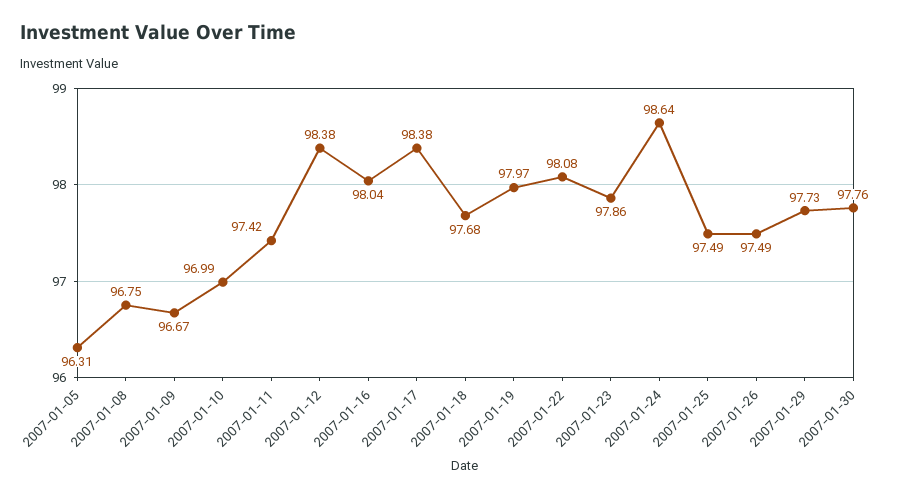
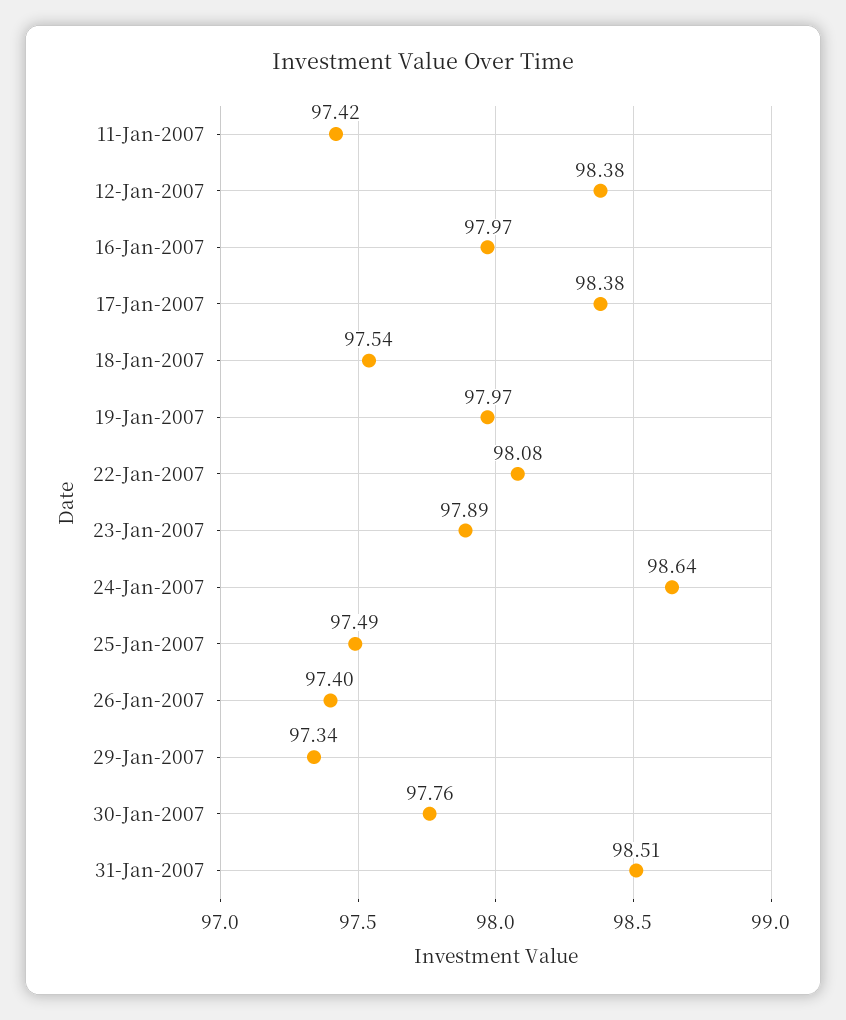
2007-01-05: 96.31 -> none
2007-01-08: 96.75 -> none
2007-01-09: 96.67 -> none
2007-01-10: 96.99 -> none
2007-01-16: 98.04 -> 97.97
2007-01-18: 97.68 -> 97.54
2007-01-23: 97.86 -> 97.89
2007-01-26: 97.49 -> 97.4
2007-01-29: 97.73 -> 97.34
31-Jan-2007: none -> 98.51

